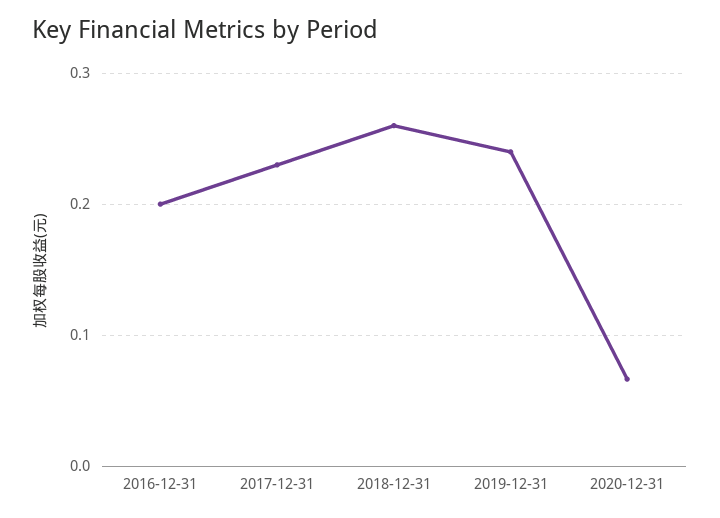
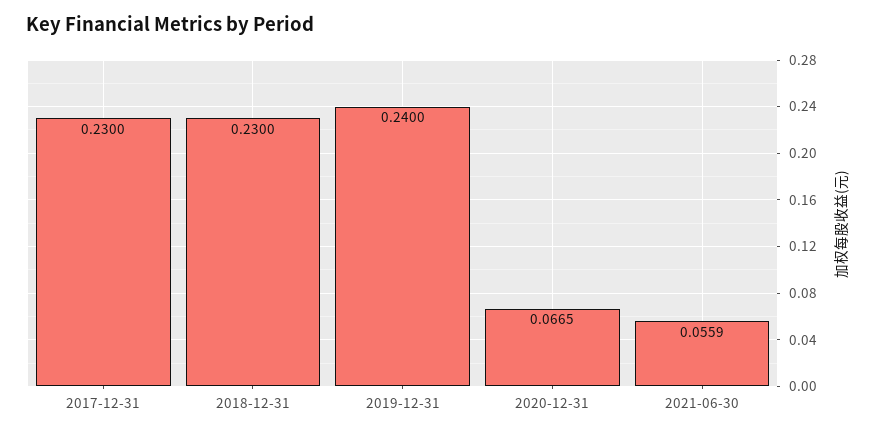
2016-12-31: 0.2 -> none
2018-12-31: 0.26 -> 0.23
2021-06-30: none -> 0.0559

